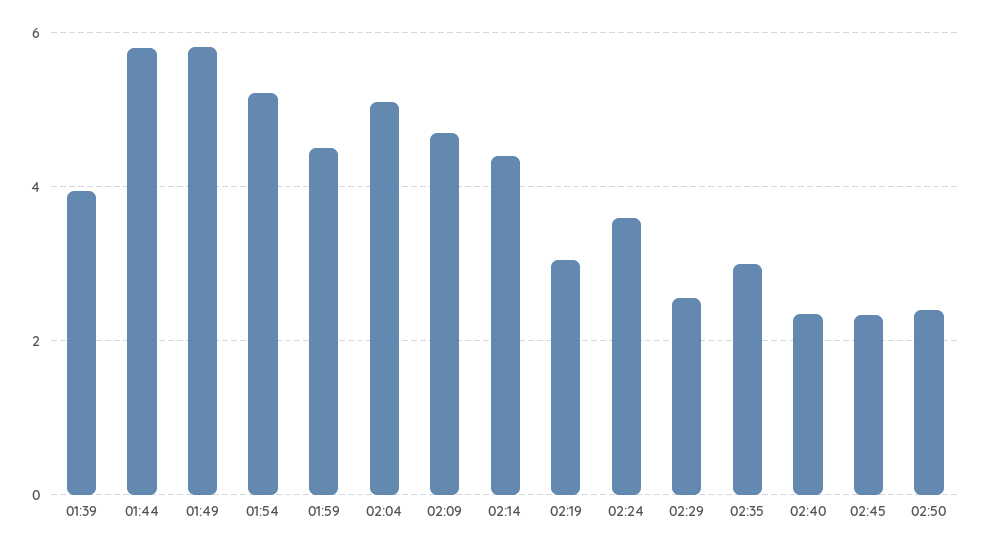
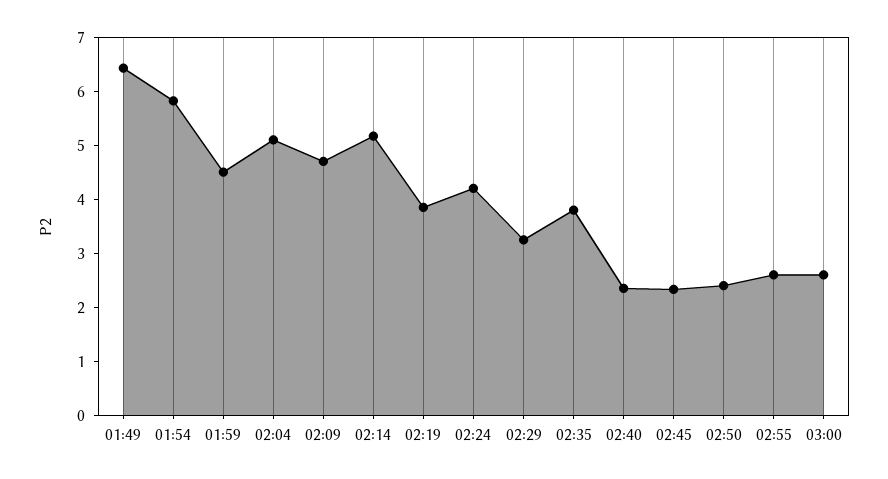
01:39: 4 -> none
01:44: 5.8 -> none
01:49: 5.8 -> 6.4
01:54: 5.2 -> 5.8
02:14: 4.4 -> 5.2
02:19: 3 -> 3.8
02:24: 3.6 -> 4.2
02:29: 2.6 -> 3.2
02:35: 3 -> 3.8
02:55: none -> 2.6
03:00: none -> 2.6

